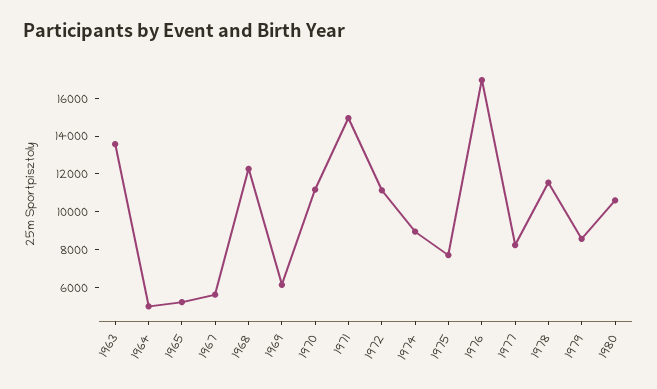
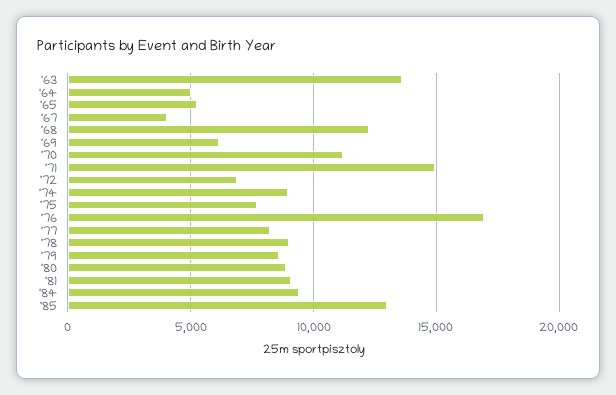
1967: 5500 -> 4000
1972: 11000 -> 7000
1978: 11500 -> 9000
1980: 10500 -> 9000
'81: none -> 9000
'84: none -> 9500
'85: none -> 13000

